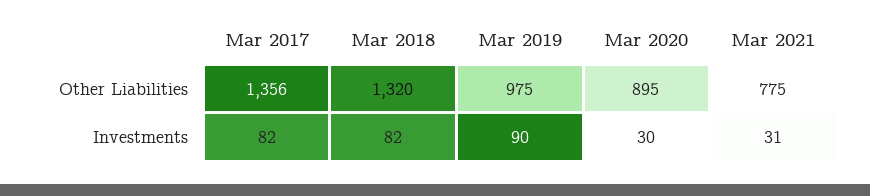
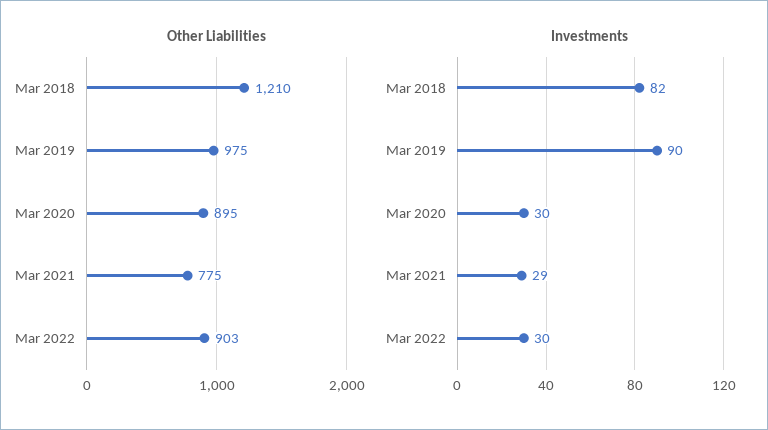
Other Liabilities, Mar 2017: 1356 -> none
Other Liabilities, Mar 2018: 1320 -> 1210
Investments, Mar 2017: 82 -> none
Investments, Mar 2021: 31 -> 29
Other Liabilities, Mar 2022: none -> 903
Investments, Mar 2022: none -> 30

